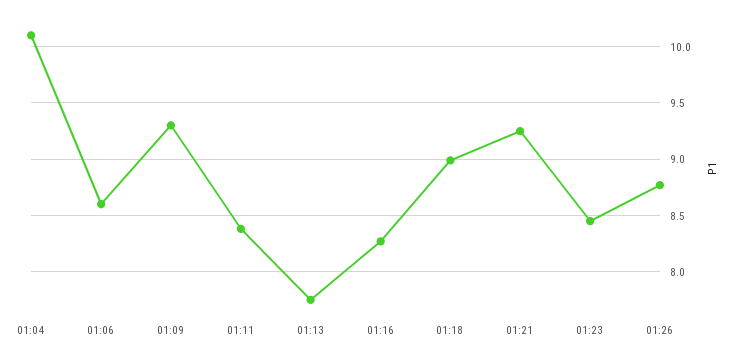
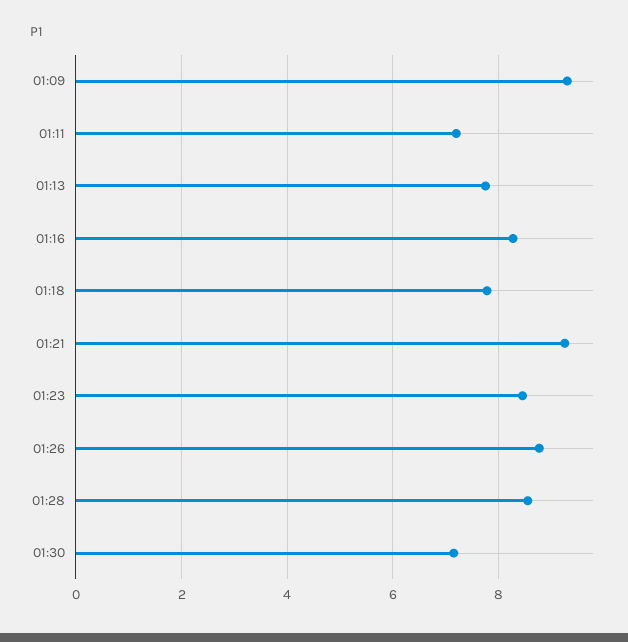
01:04: 10.1 -> none
01:06: 8.6 -> none
01:11: 8.4 -> 7.2
01:18: 9 -> 7.8
01:28: none -> 8.6
01:30: none -> 7.2

